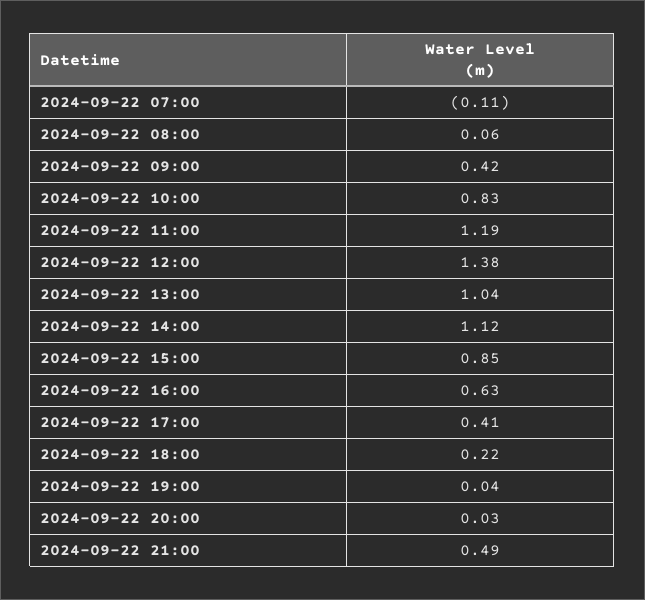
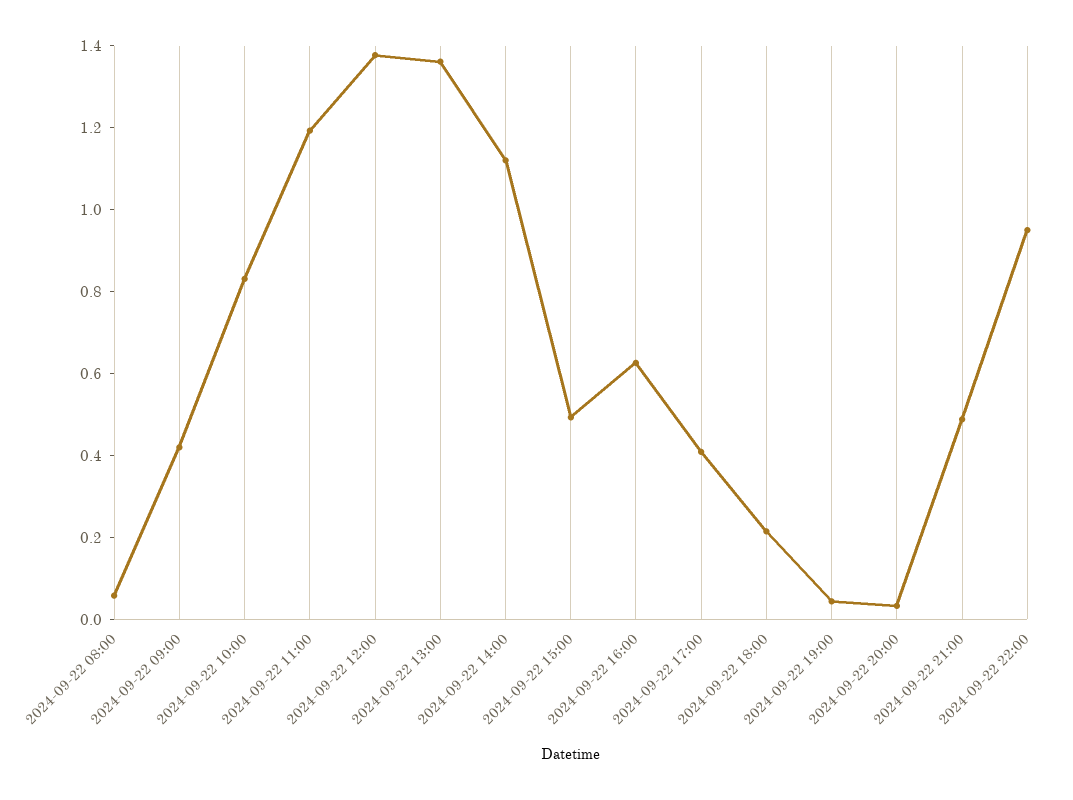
2024-09-22 07:00: -0.11 -> none
2024-09-22 13:00: 1.04 -> 1.35
2024-09-22 15:00: 0.85 -> 0.5
2024-09-22 22:00: none -> 0.95

